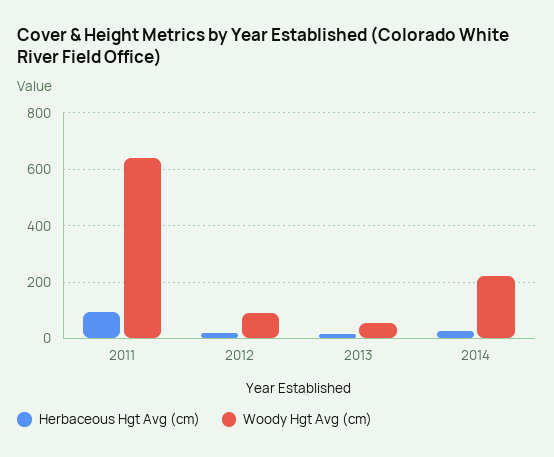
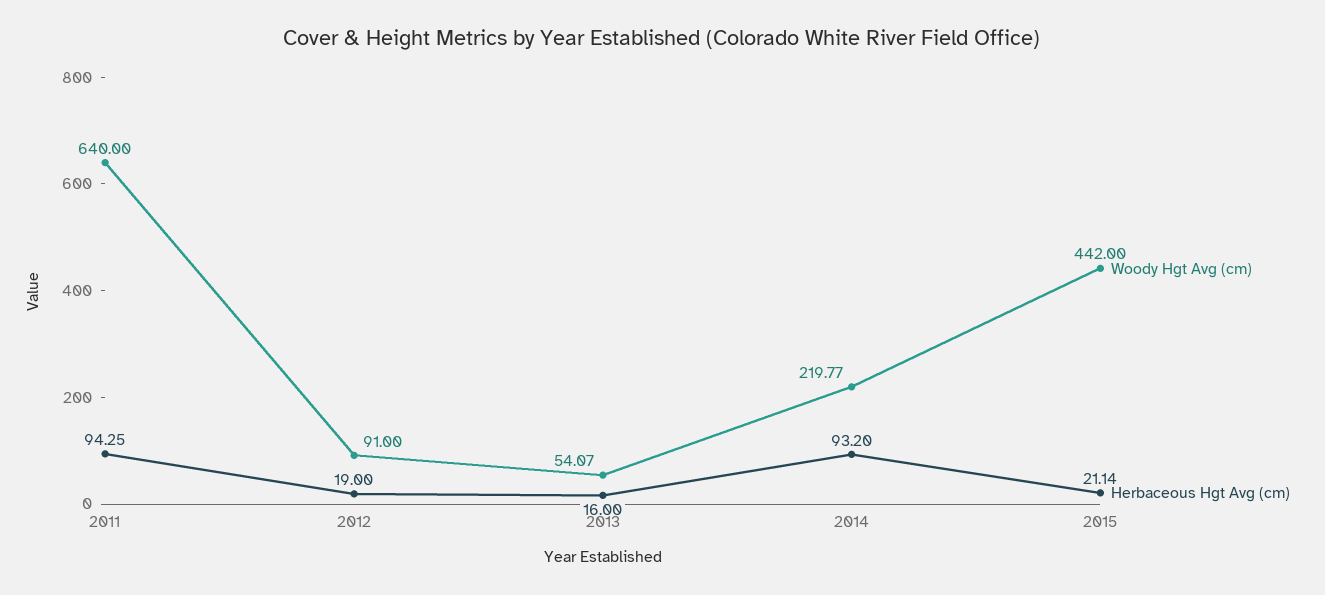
Herbaceous Hgt Avg (cm), 2014: 25 -> 93.2
Woody Hgt Avg (cm), 2015: none -> 442
Herbaceous Hgt Avg (cm), 2015: none -> 21.14

